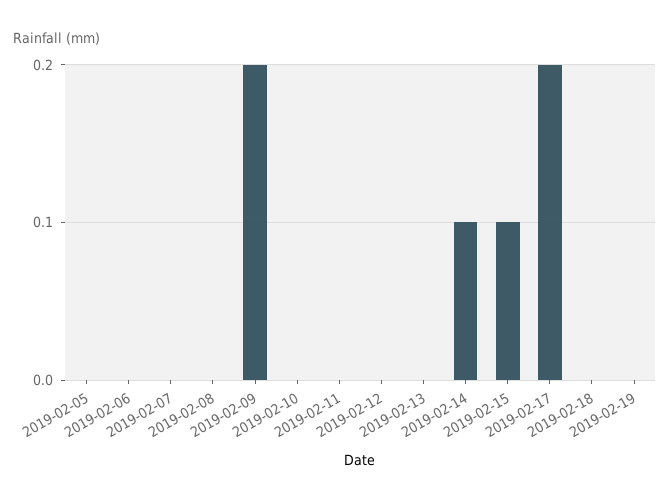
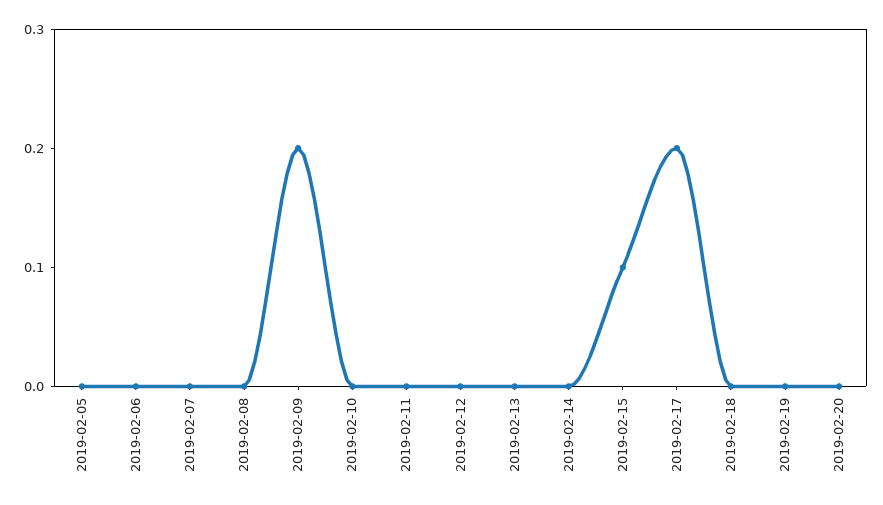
2019-02-14: 0.1 -> 0
2019-02-20: none -> 0

